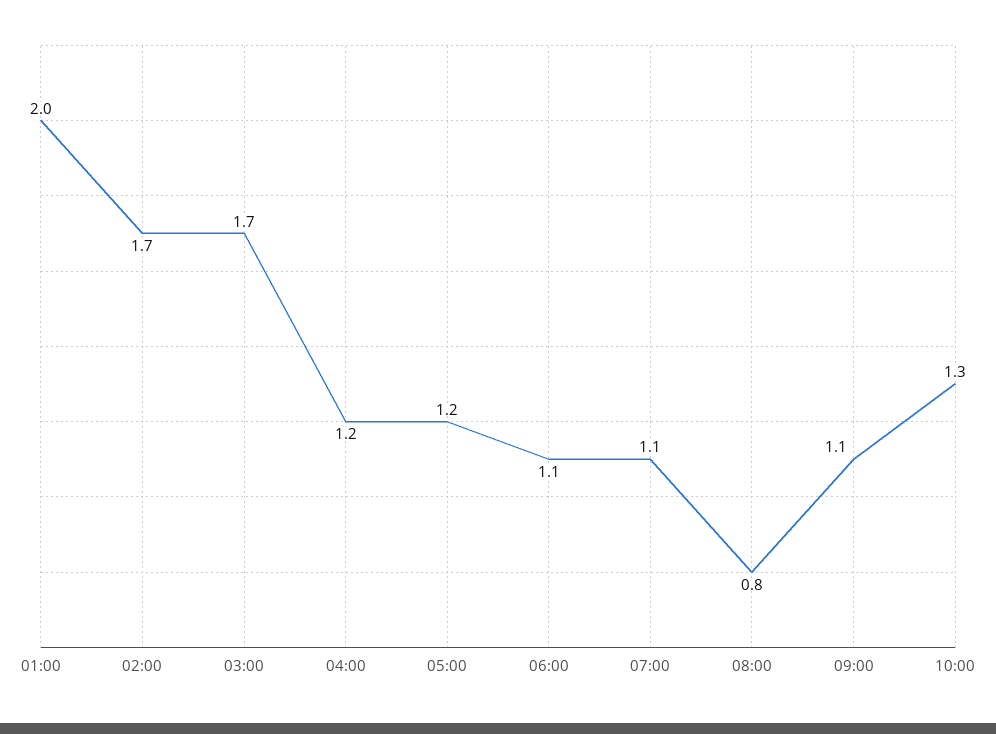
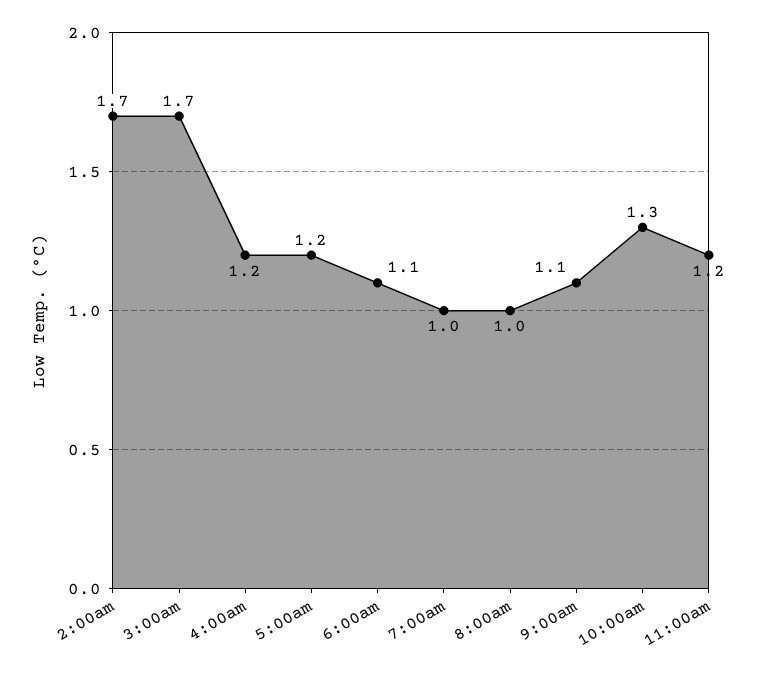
01:00: 2 -> none
07:00: 1.1 -> 1
08:00: 0.8 -> 1
11:00am: none -> 1.2

